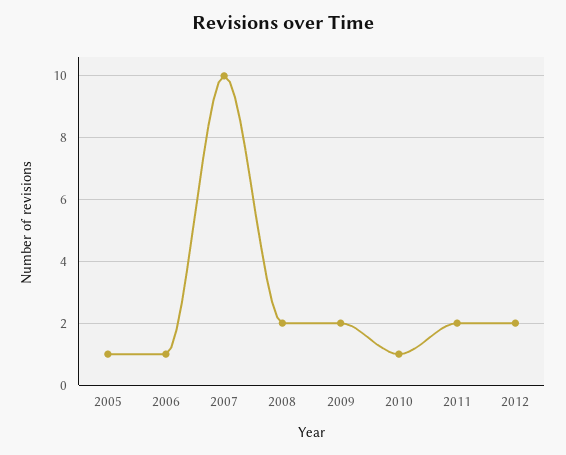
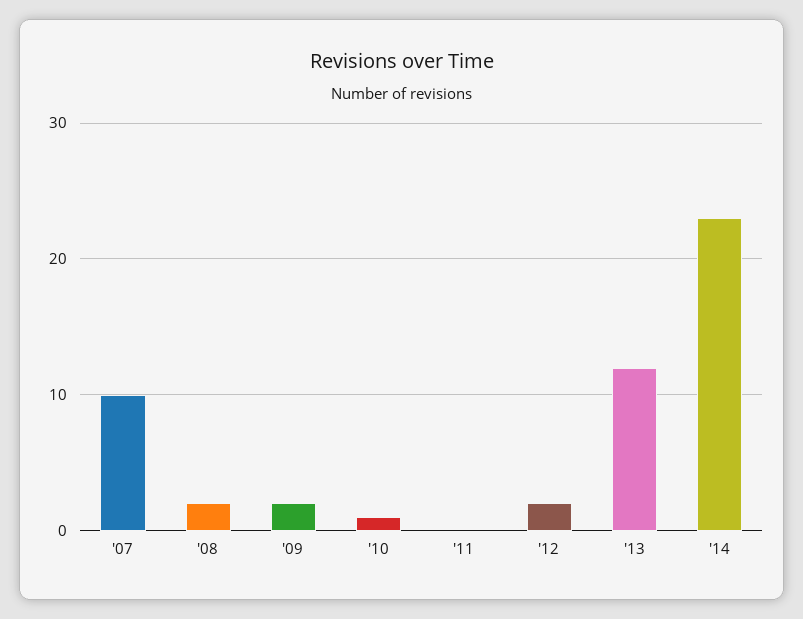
2005: 1 -> none
2006: 1 -> none
2011: 2 -> 0
'13: none -> 12
'14: none -> 23

